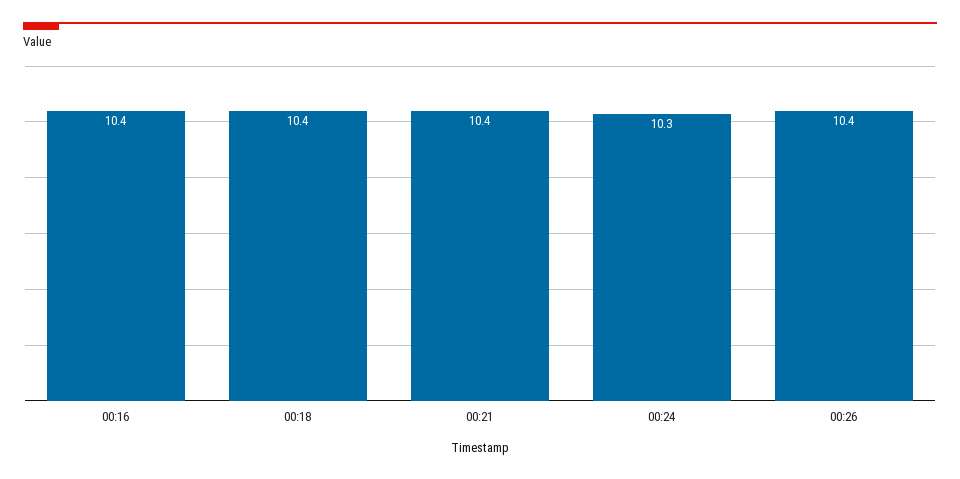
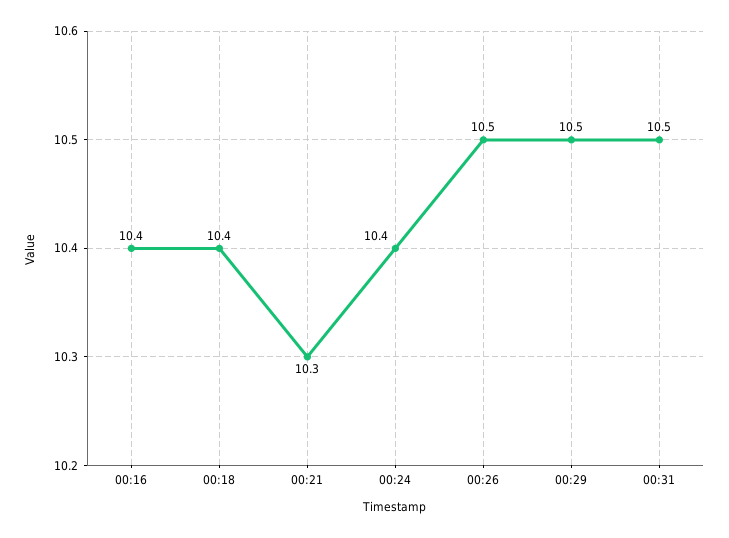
00:21: 10.4 -> 10.3
00:24: 10.3 -> 10.4
00:26: 10.4 -> 10.5
00:29: none -> 10.5
00:31: none -> 10.5

